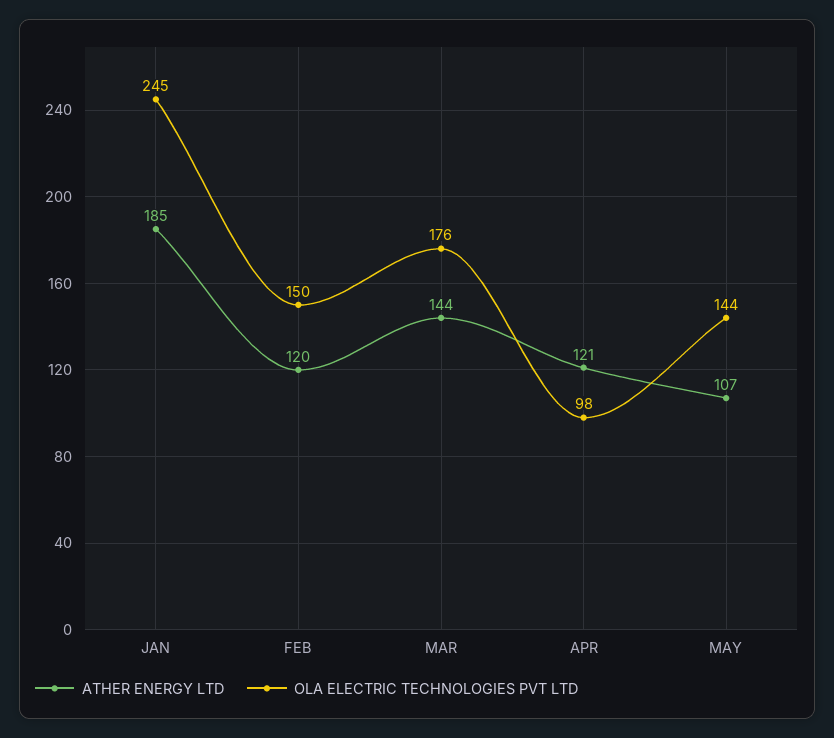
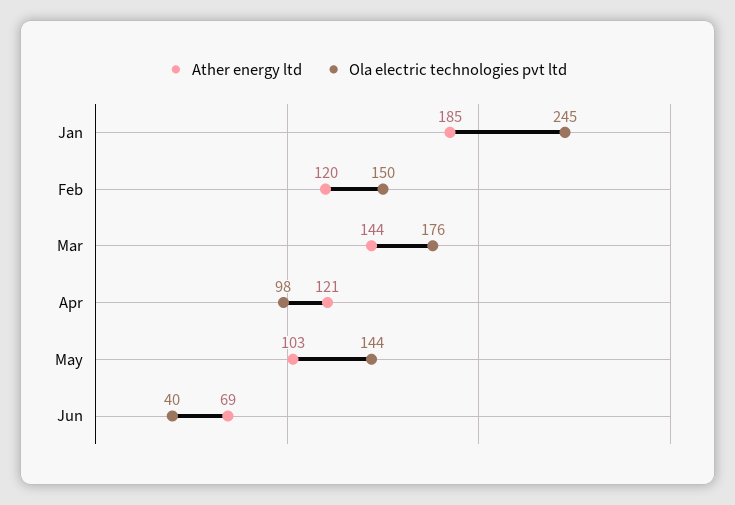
ATHER ENERGY LTD, MAY: 107 -> 103
ATHER ENERGY LTD, Jun: none -> 69
OLA ELECTRIC TECHNOLOGIES PVT LTD, Jun: none -> 40

